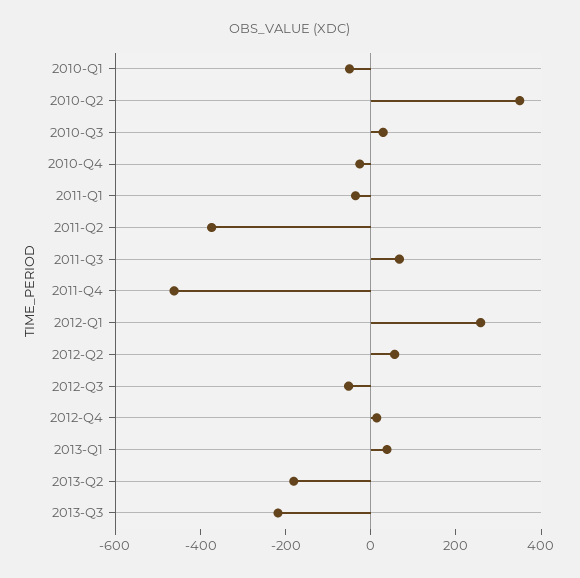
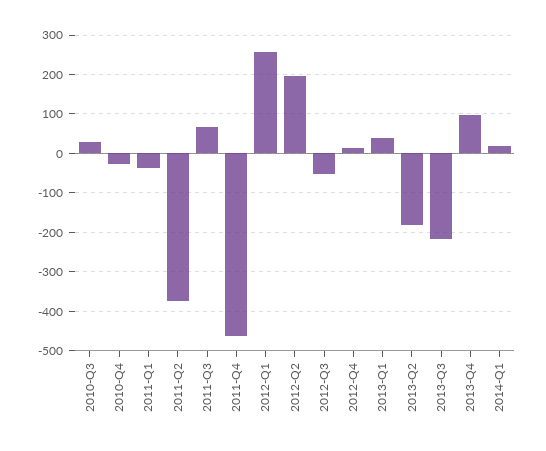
2010-Q1: -50 -> none
2010-Q2: 350 -> none
2012-Q2: 50 -> 200
2013-Q4: none -> 100
2014-Q1: none -> 20

